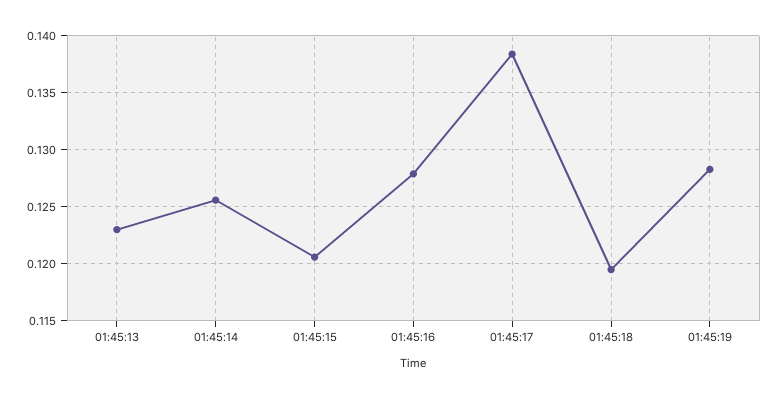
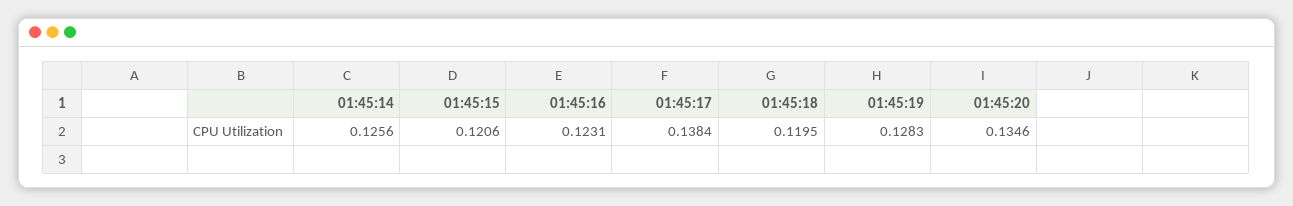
01:45:13: 0.123 -> none
01:45:16: 0.128 -> 0.1231
01:45:20: none -> 0.1346

